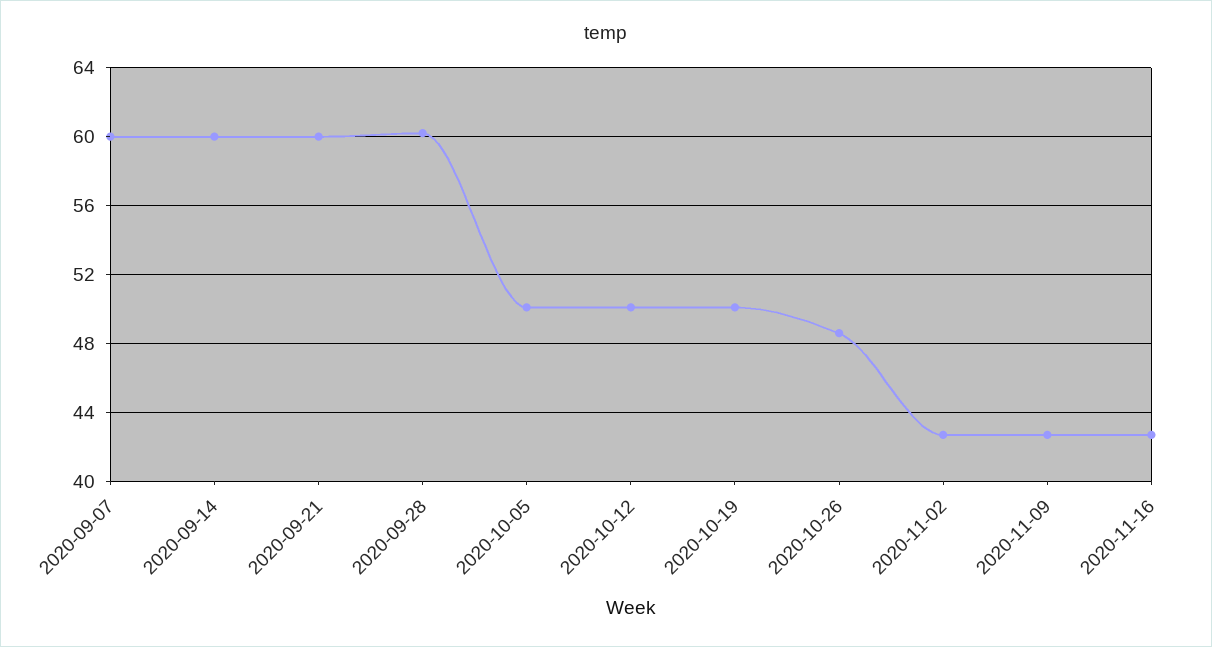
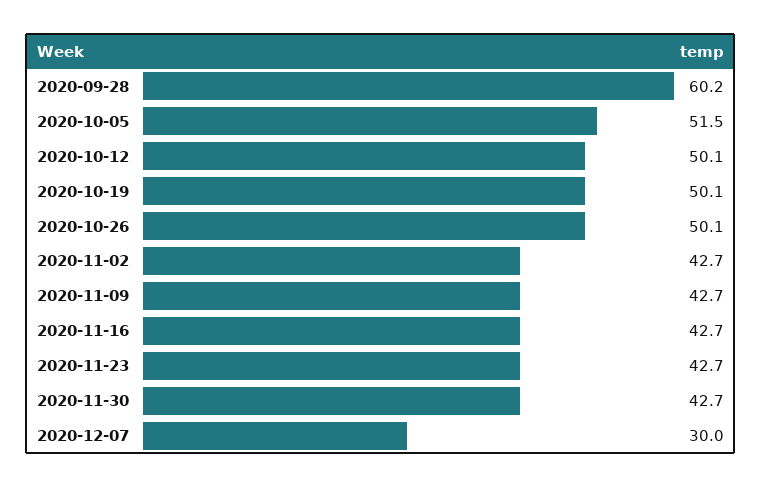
2020-09-07: 60 -> none
2020-09-14: 60 -> none
2020-09-21: 60 -> none
2020-10-05: 50 -> 51.5
2020-10-26: 48.5 -> 50.1
2020-11-23: none -> 42.7
2020-11-30: none -> 42.7
2020-12-07: none -> 30

